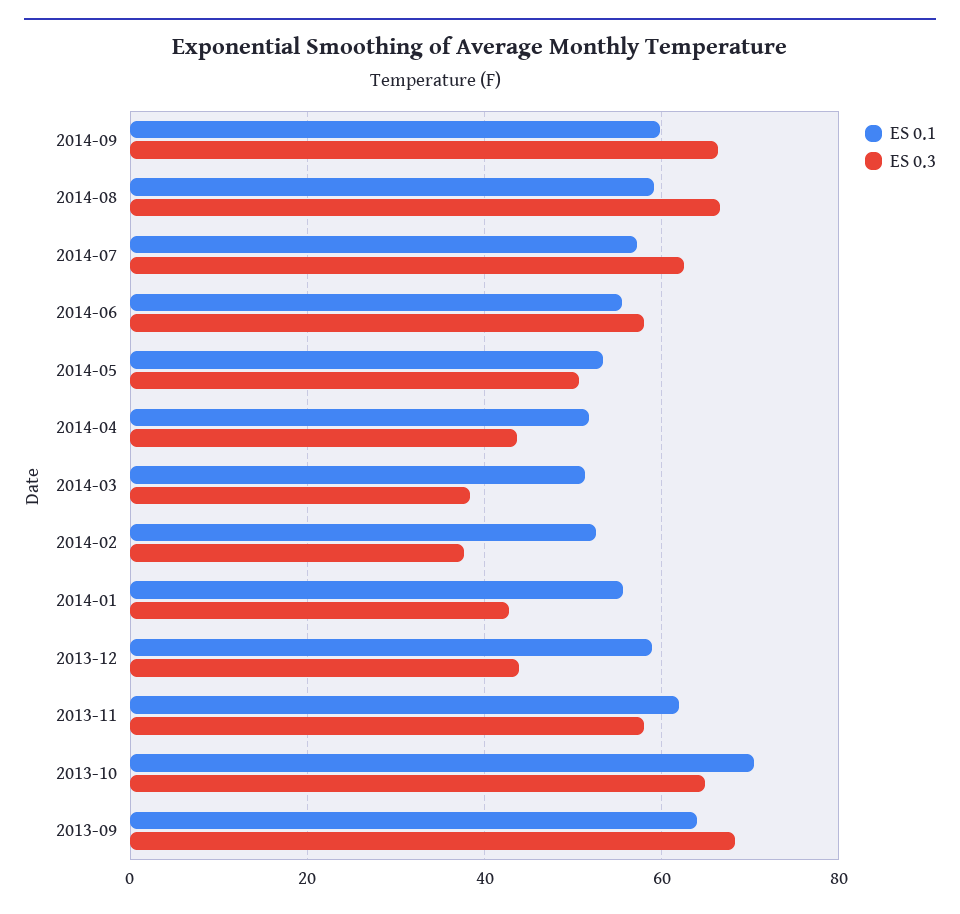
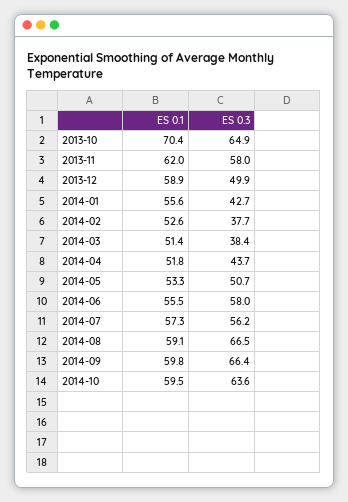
ES 0.3, 2014-07: 62 -> 56.2
ES 0.3, 2013-12: 44 -> 49.9
ES 0.1, 2013-09: 64 -> none
ES 0.3, 2013-09: 68 -> none
ES 0.1, 2014-10: none -> 59.5
ES 0.3, 2014-10: none -> 63.6

